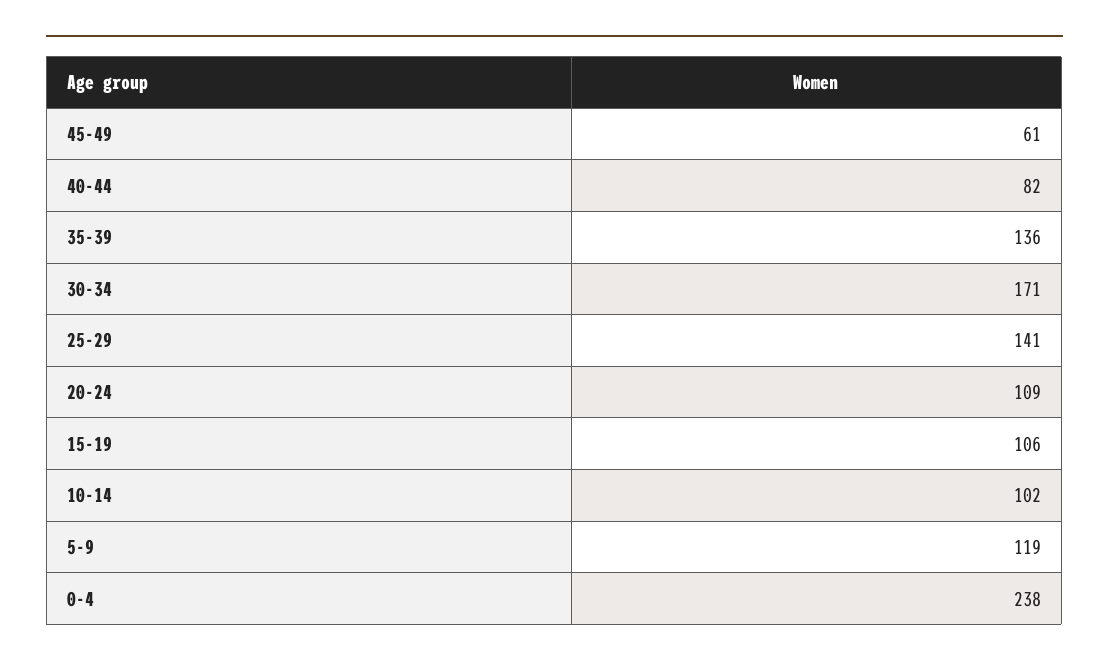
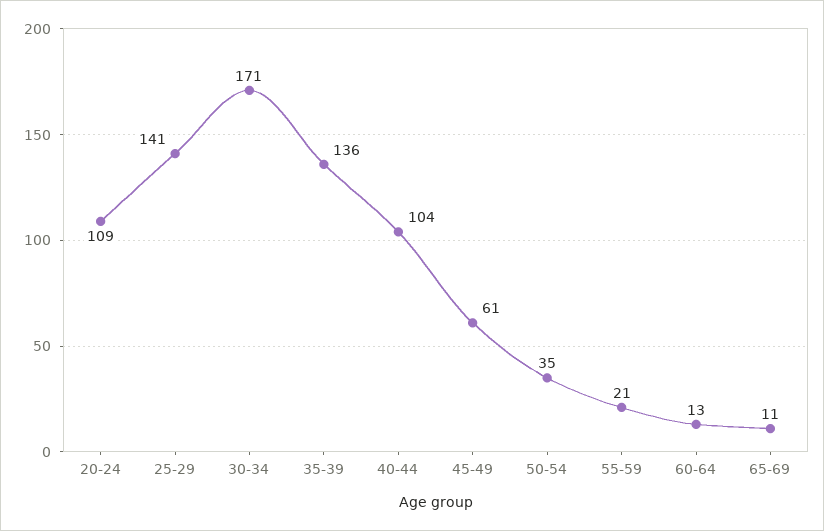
40-44: 82 -> 104
15-19: 106 -> none
10-14: 102 -> none
5-9: 119 -> none
0-4: 238 -> none
50-54: none -> 35
55-59: none -> 21
60-64: none -> 13
65-69: none -> 11

